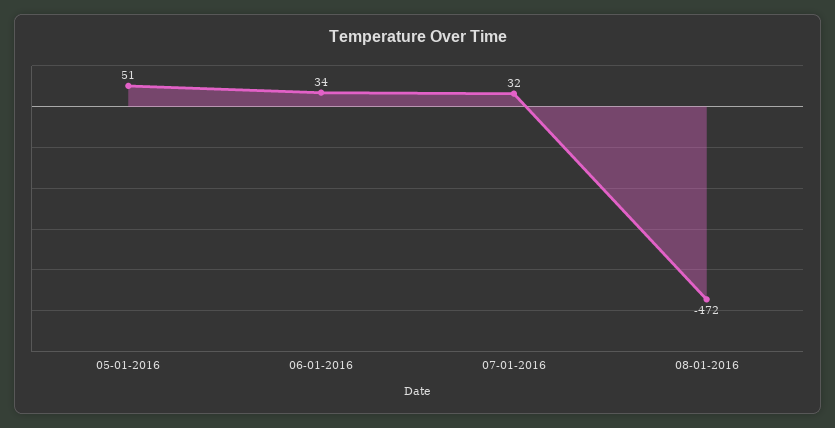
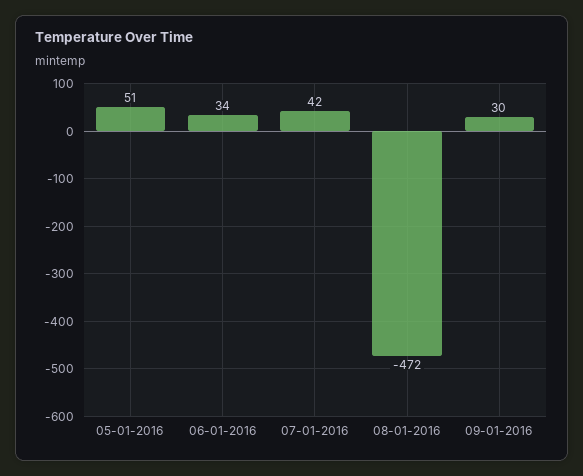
07-01-2016: 32 -> 42
09-01-2016: none -> 30

